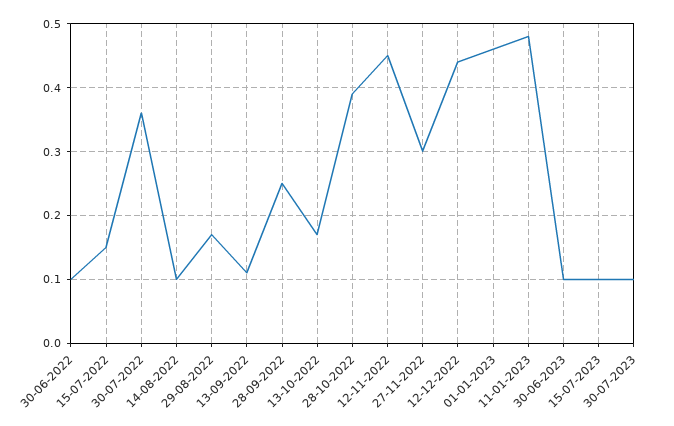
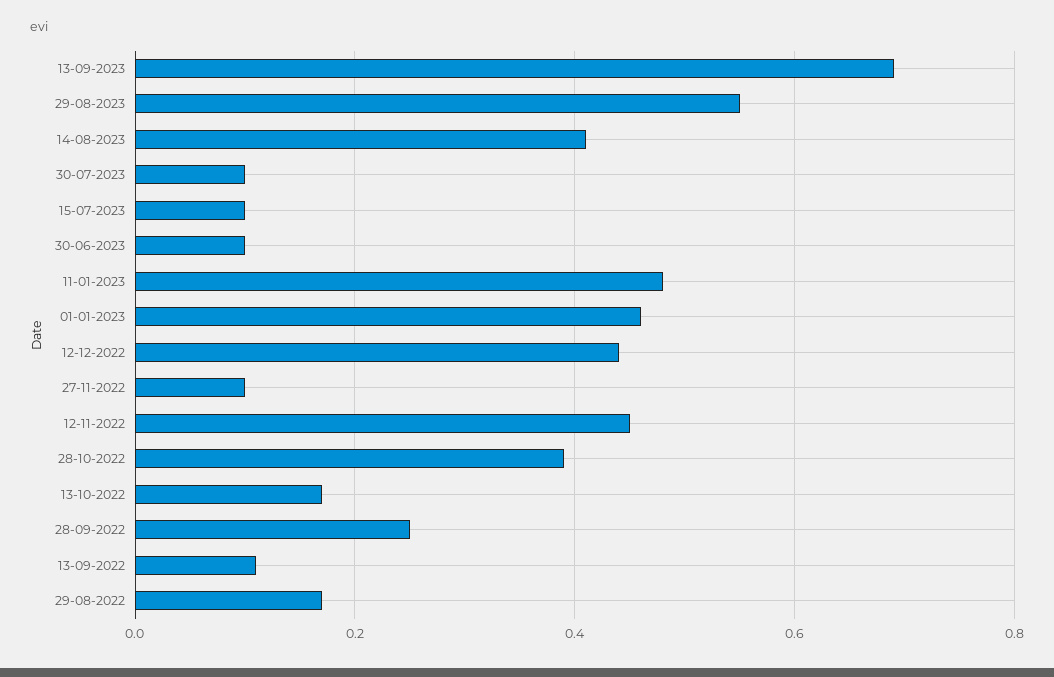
30-06-2022: 0.1 -> none
15-07-2022: 0.15 -> none
30-07-2022: 0.36 -> none
14-08-2022: 0.1 -> none
27-11-2022: 0.3 -> 0.1
13-09-2023: none -> 0.7
29-08-2023: none -> 0.55
14-08-2023: none -> 0.4

